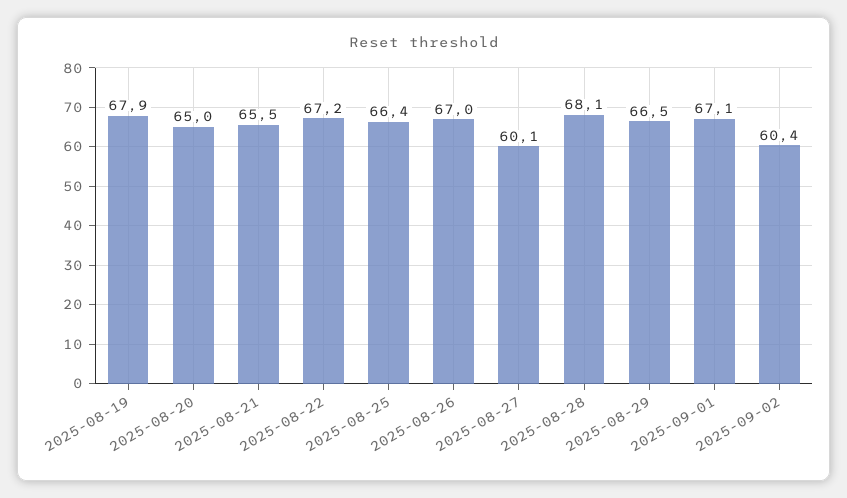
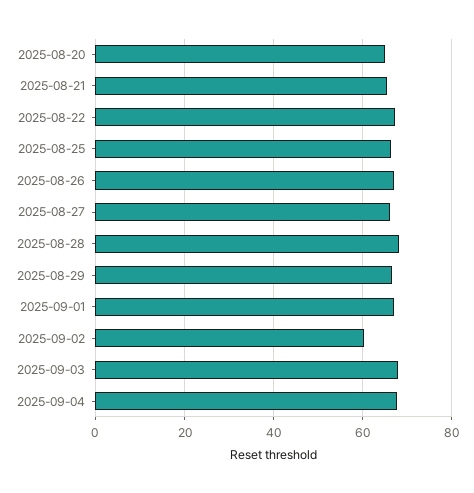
2025-08-19: 67.9 -> none
2025-08-27: 60.1 -> 66
2025-09-03: none -> 68
2025-09-04: none -> 68

